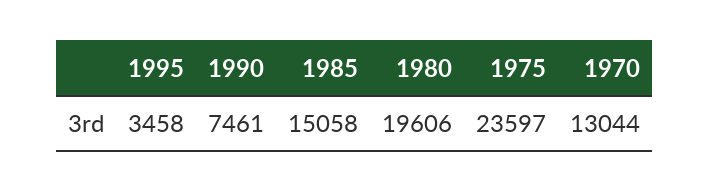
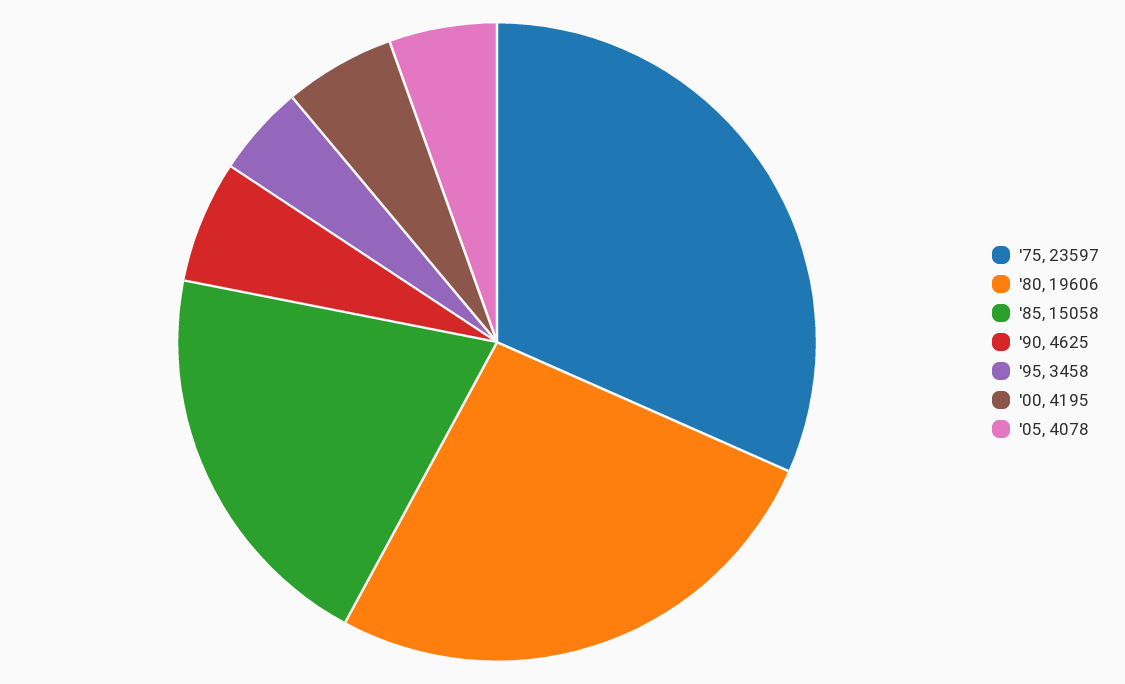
1990: 7461 -> 4625
1970: 13044 -> none
'00: none -> 4195
'05: none -> 4078

